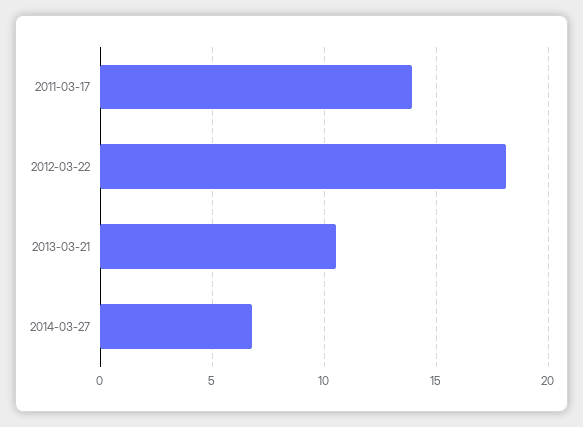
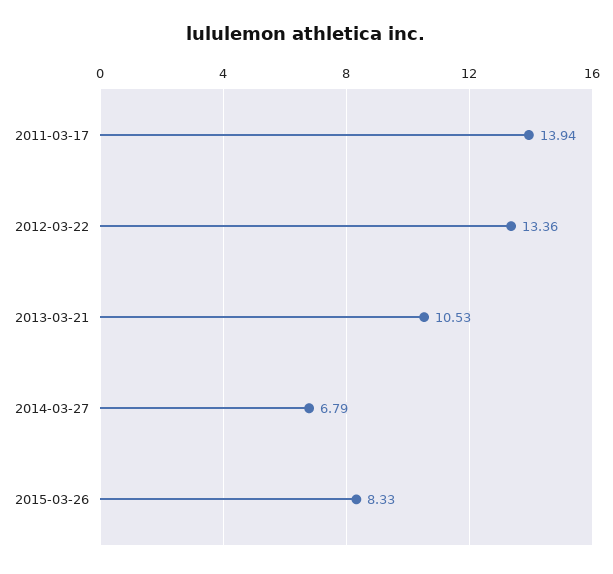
2012-03-22: 18 -> 13.36
2015-03-26: none -> 8.33

